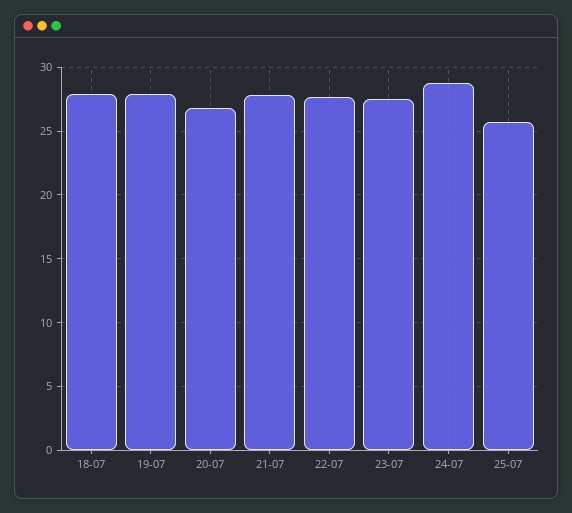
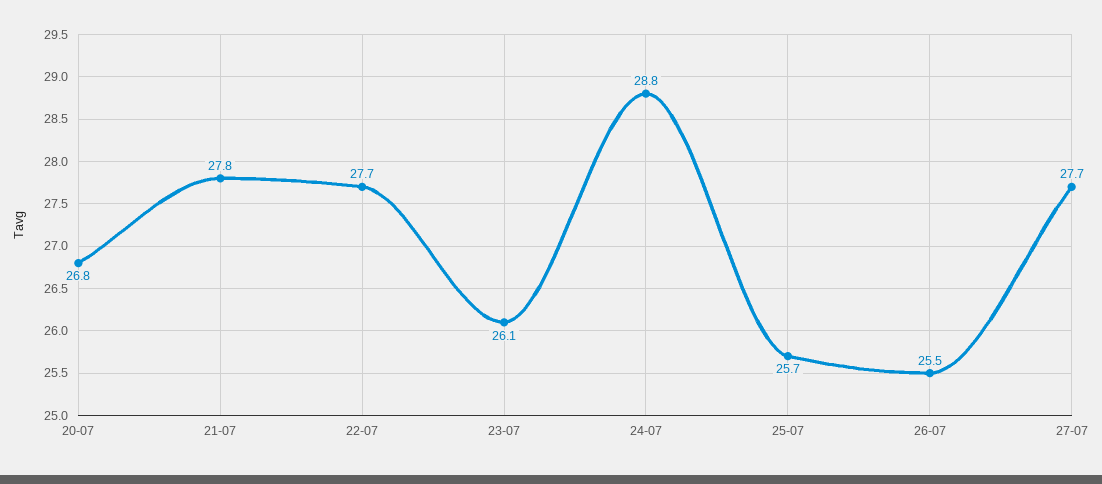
18-07: 28 -> none
19-07: 28 -> none
23-07: 27.5 -> 26.1
26-07: none -> 25.5
27-07: none -> 27.7

